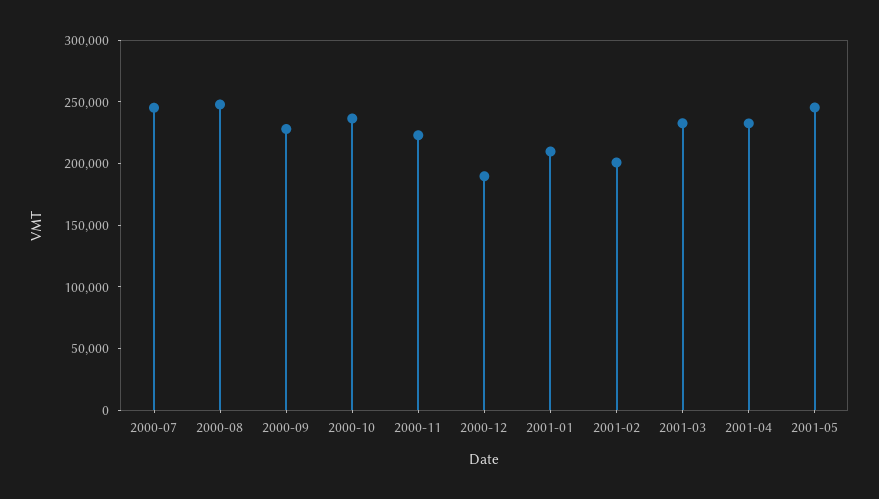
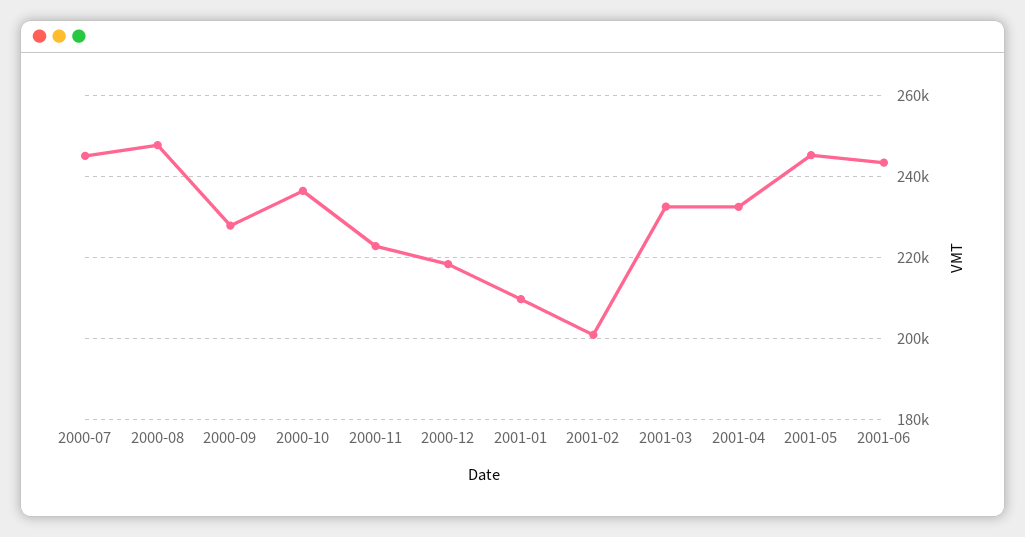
2000-12: 190000 -> 218000
2001-06: none -> 244000

